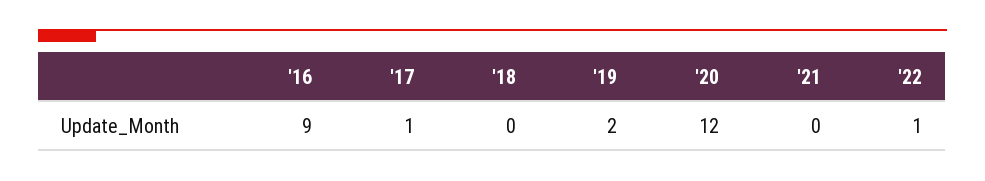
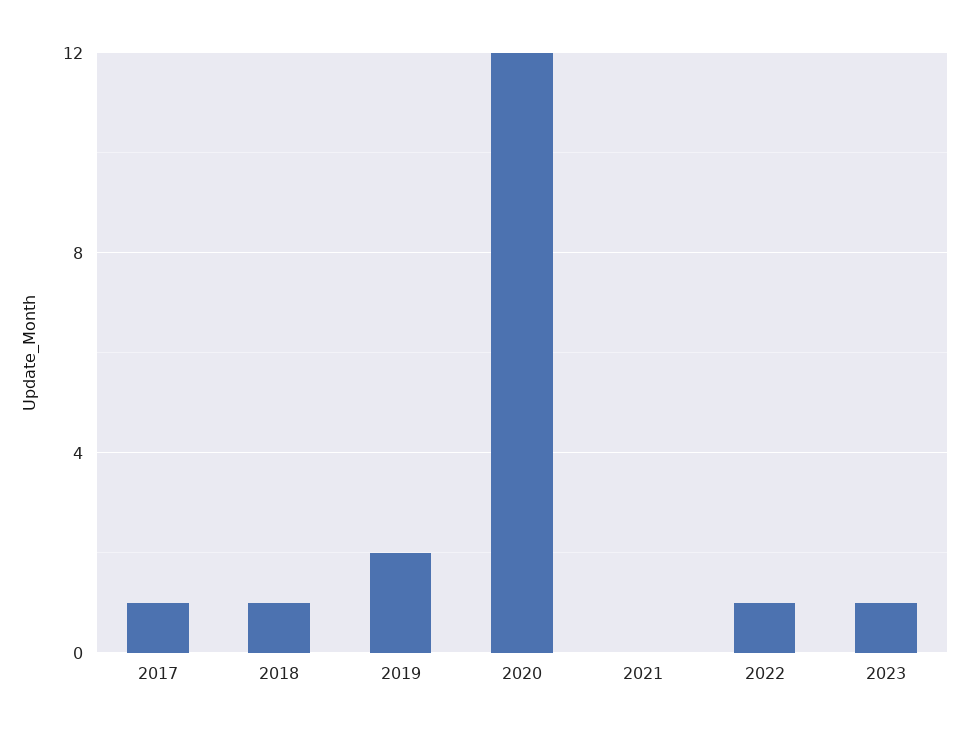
'16: 9 -> none
'18: 0 -> 1
2023: none -> 1

